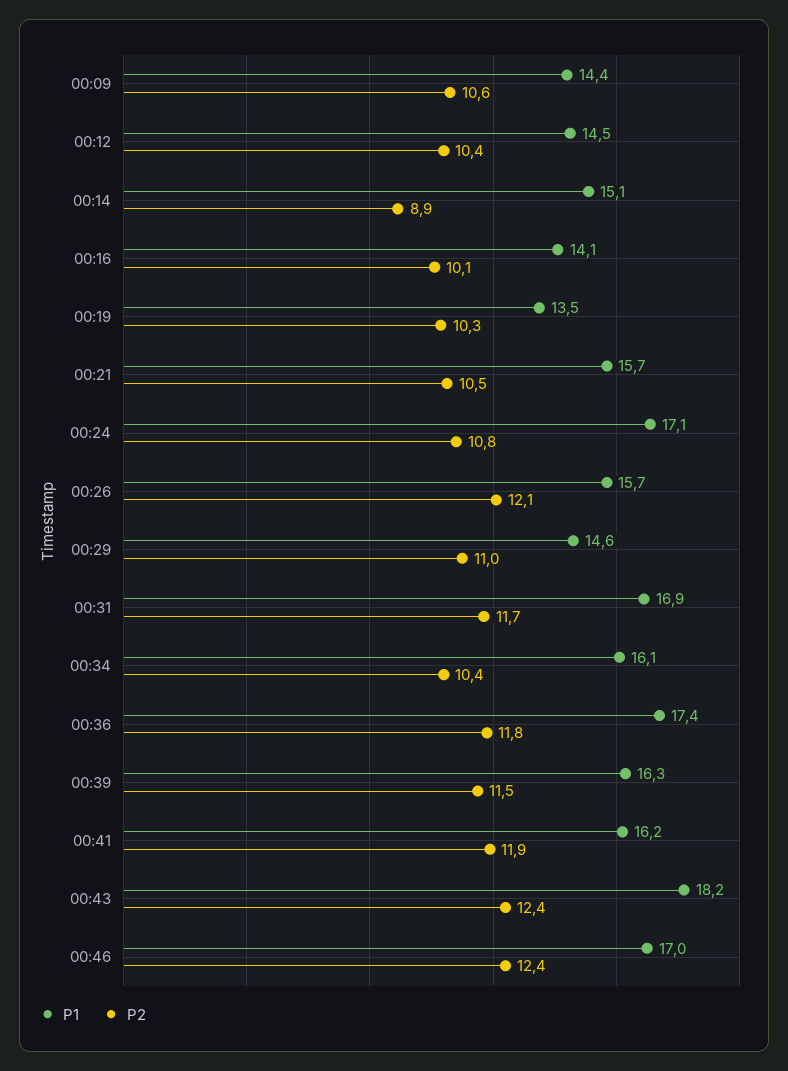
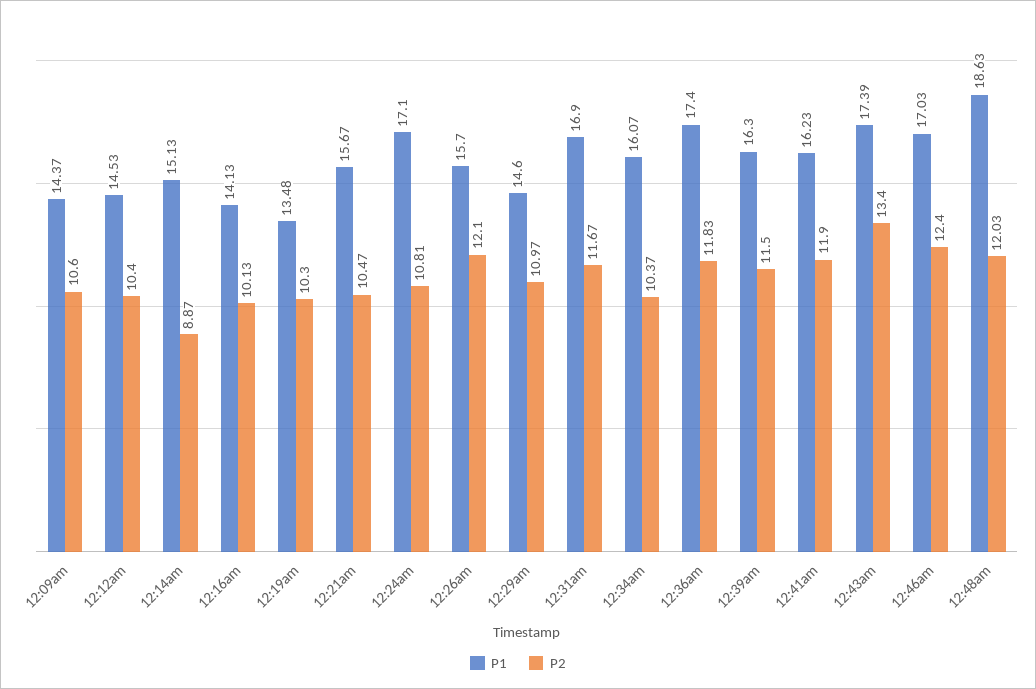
P1, 00:43: 18.2 -> 17.39
P2, 00:43: 12.4 -> 13.4
P1, 12:48am: none -> 18.63
P2, 12:48am: none -> 12.03

